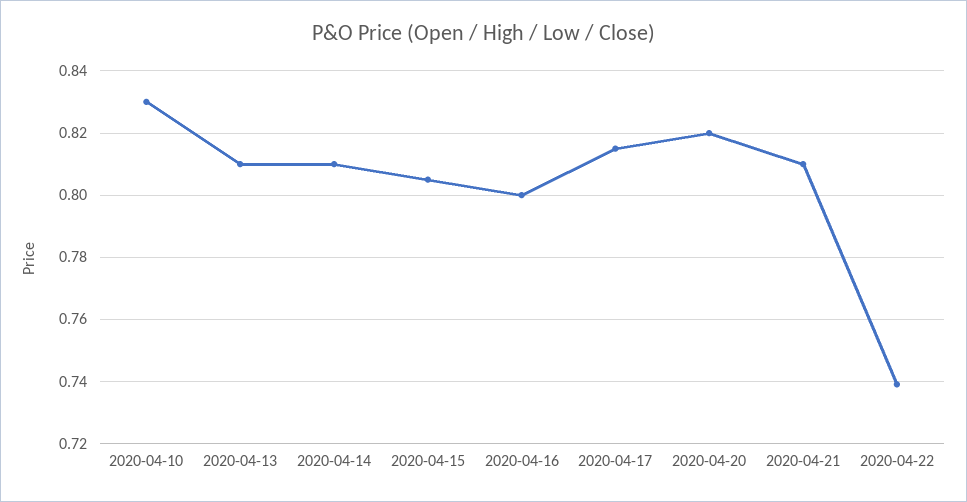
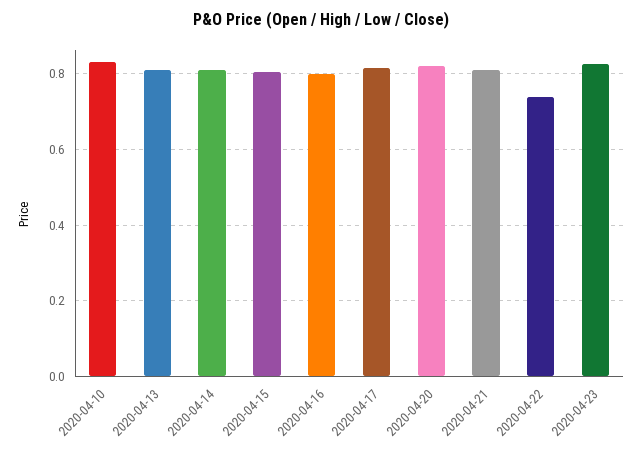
2020-04-23: none -> 0.82

